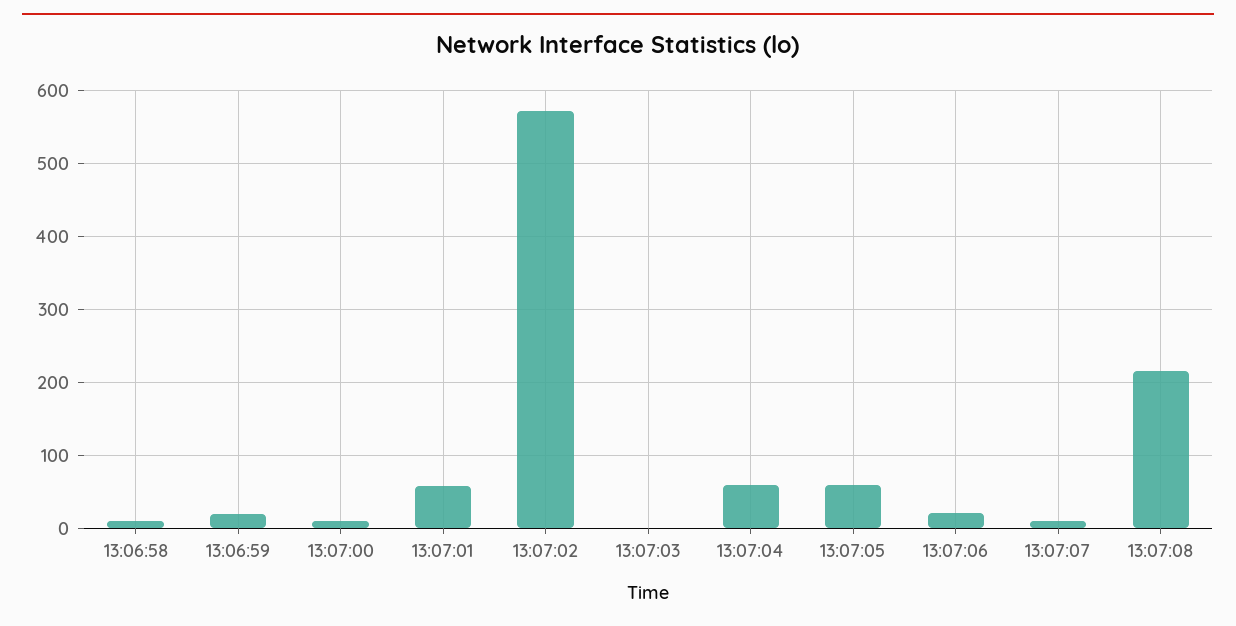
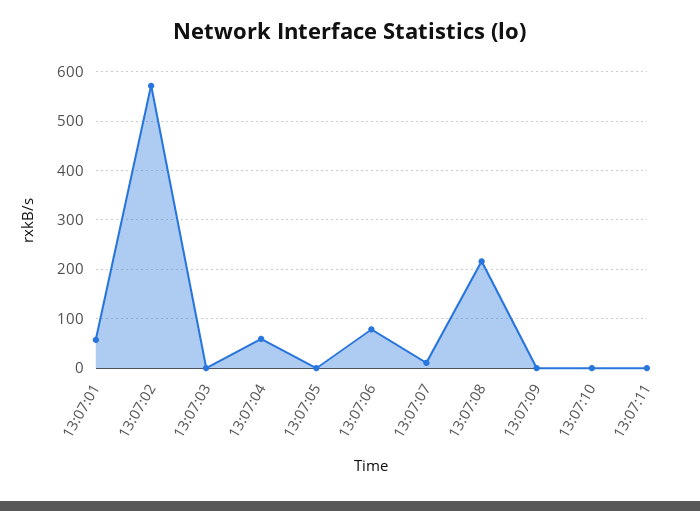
13:06:58: 10 -> none
13:06:59: 20 -> none
13:07:00: 10 -> none
13:07:05: 60 -> 0
13:07:06: 20 -> 80
13:07:09: none -> 0
13:07:10: none -> 0
13:07:11: none -> 0

